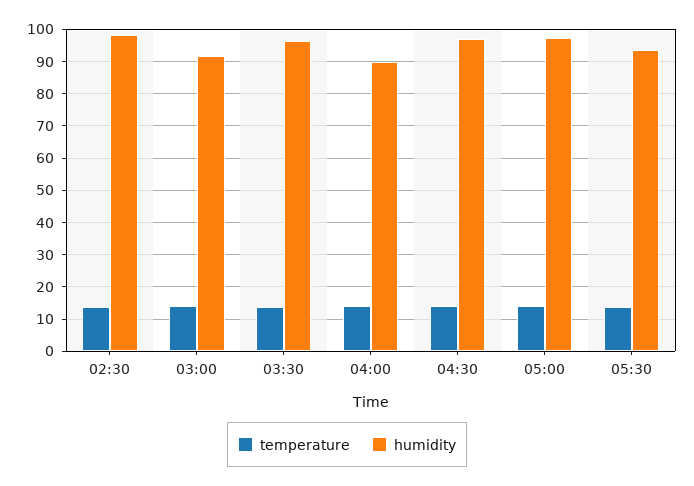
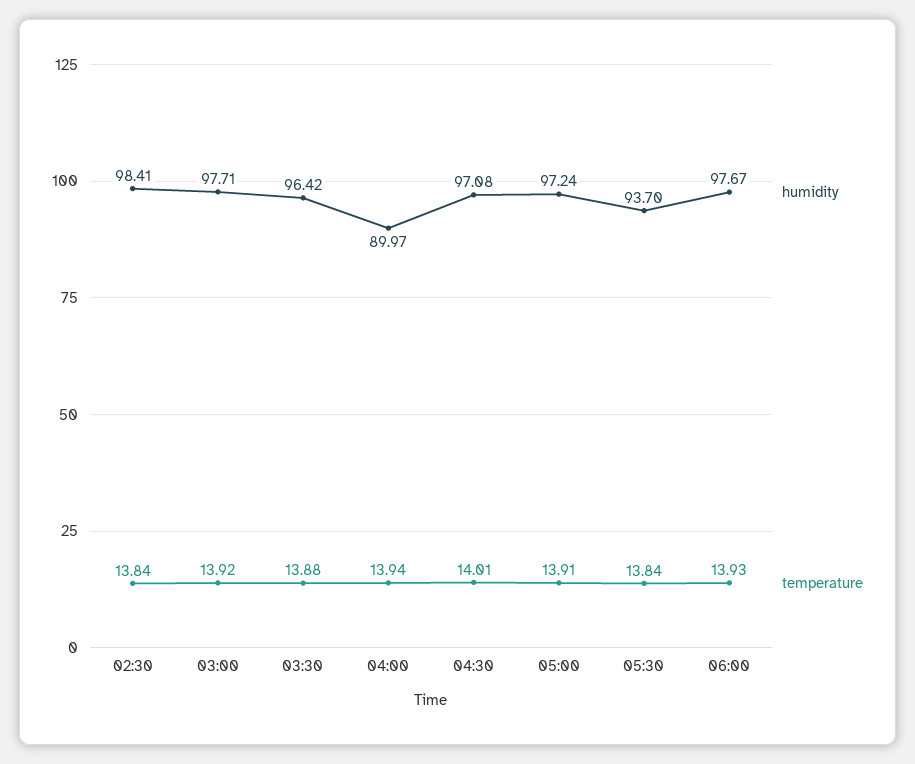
humidity, 03:00: 92 -> 97.71
humidity, 06:00: none -> 97.67
temperature, 06:00: none -> 13.93

